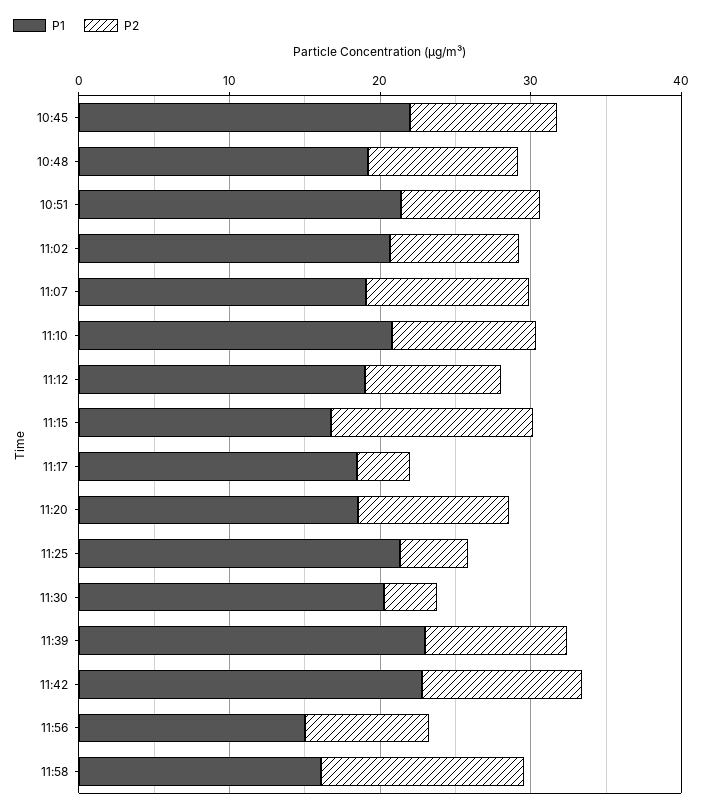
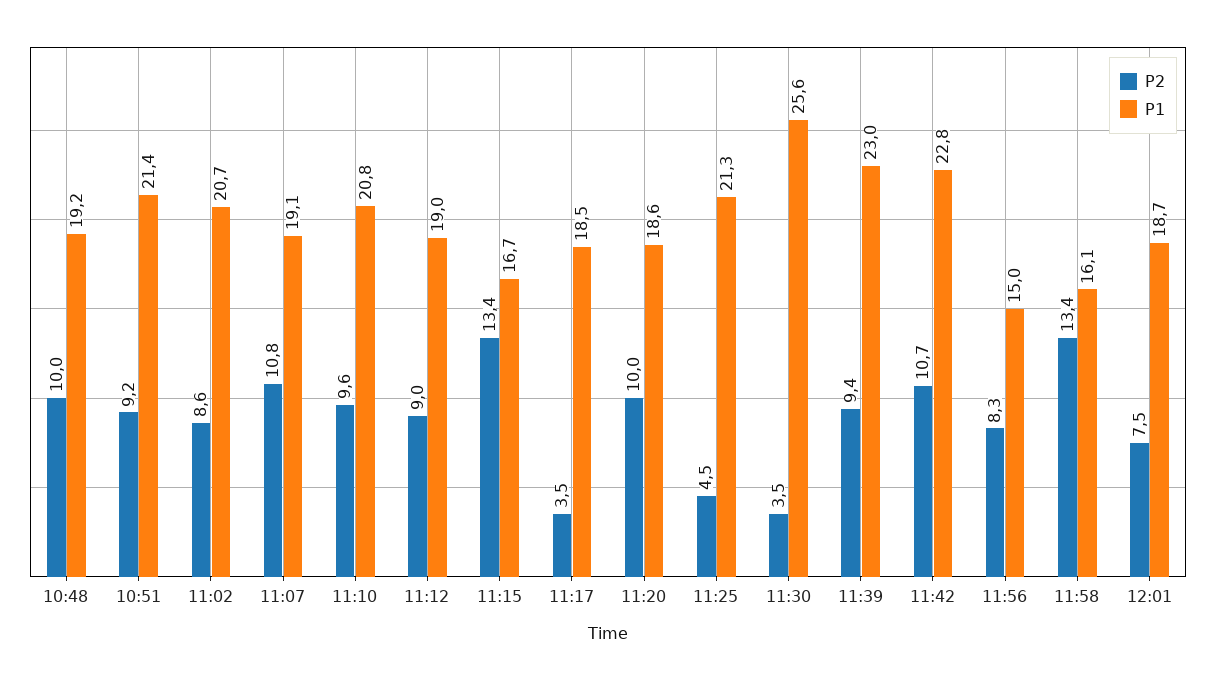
P1, 10:45: 22 -> none
P2, 10:45: 10 -> none
P1, 11:30: 20 -> 25.6
P2, 12:01: none -> 7.5
P1, 12:01: none -> 18.7

